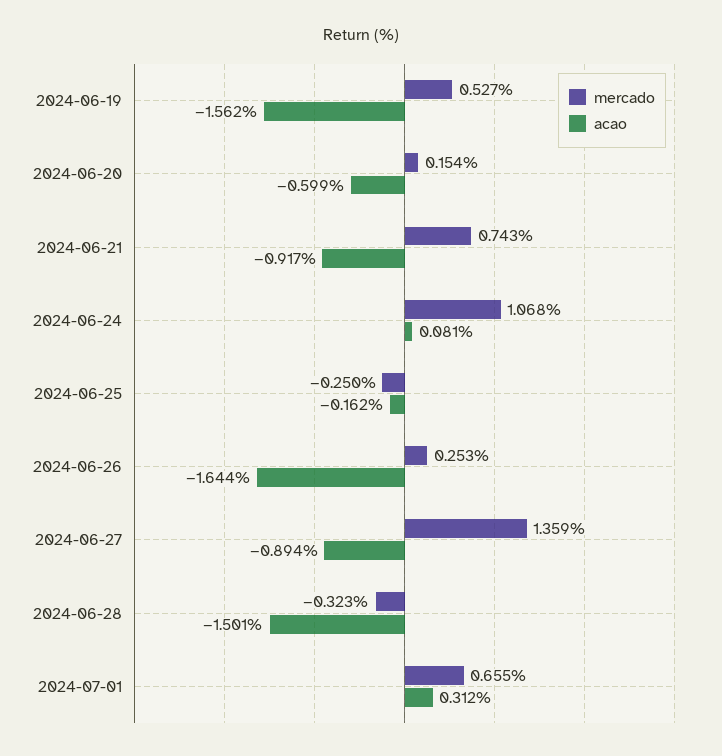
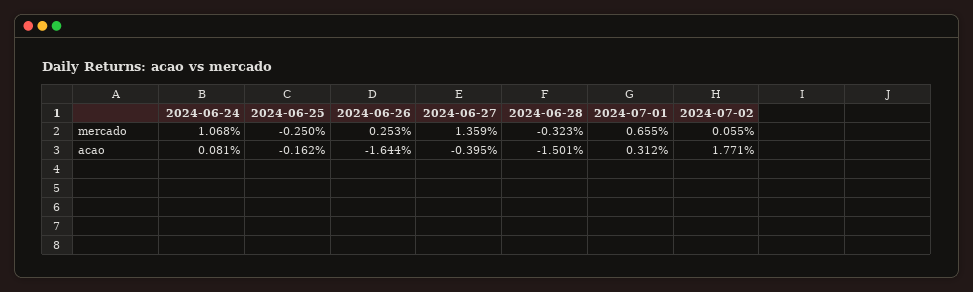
mercado, 2024-06-19: 0.527 -> none
acao, 2024-06-19: -1.562 -> none
mercado, 2024-06-20: 0.154 -> none
acao, 2024-06-20: -0.599 -> none
mercado, 2024-06-21: 0.743 -> none
acao, 2024-06-21: -0.917 -> none
acao, 2024-06-27: -0.894 -> -0.395
mercado, 2024-07-02: none -> 0.055
acao, 2024-07-02: none -> 1.771

